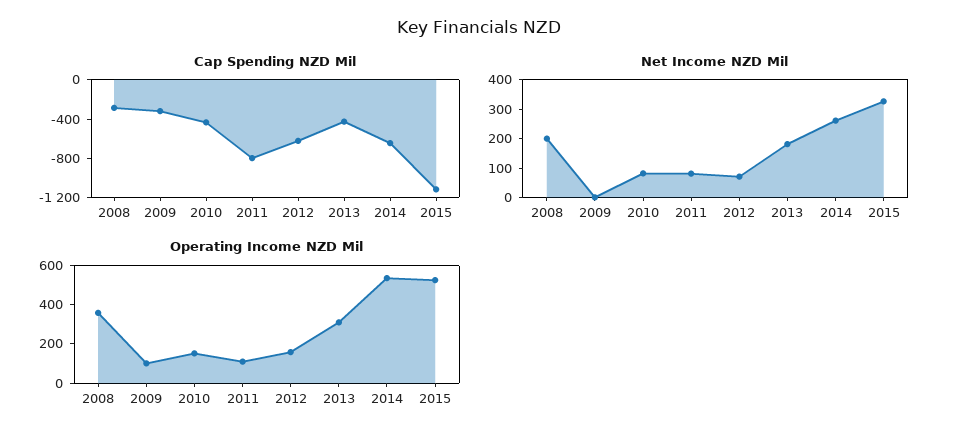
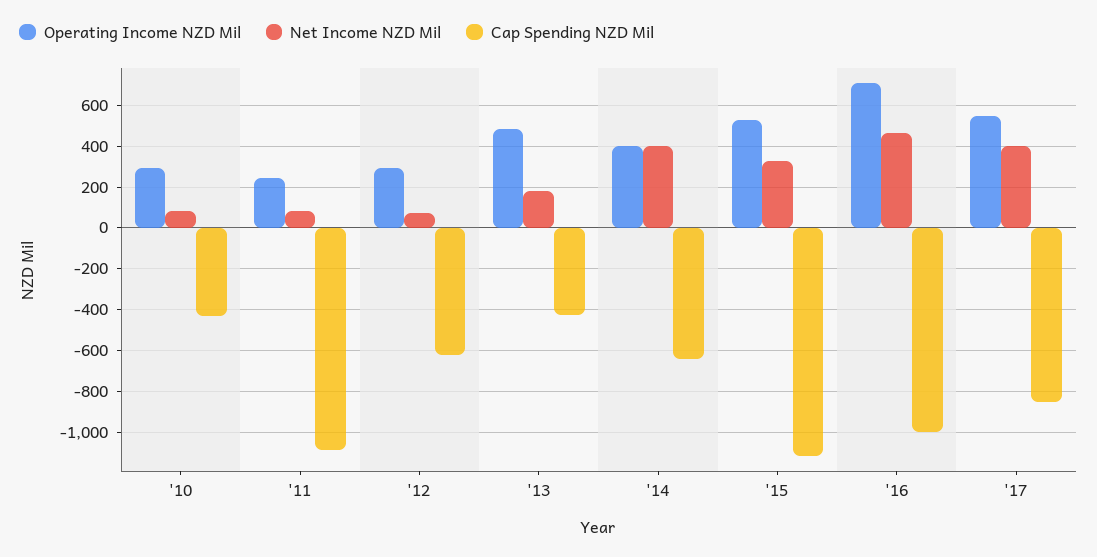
Cap Spending NZD Mil, 2008: -300 -> none
Cap Spending NZD Mil, 2009: -300 -> none
Cap Spending NZD Mil, 2011: -800 -> -1100
Net Income NZD Mil, 2008: 200 -> none
Net Income NZD Mil, 2009: 0 -> none
Net Income NZD Mil, 2014: 250 -> 400
Operating Income NZD Mil, 2008: 350 -> none
Operating Income NZD Mil, 2009: 100 -> none
Operating Income NZD Mil, 2010: 150 -> 300
Operating Income NZD Mil, 2011: 100 -> 250
Operating Income NZD Mil, 2012: 150 -> 300
Operating Income NZD Mil, 2013: 300 -> 500
Operating Income NZD Mil, 2014: 550 -> 400
Operating Income NZD Mil, '16: none -> 700
Net Income NZD Mil, '16: none -> 450
Cap Spending NZD Mil, '16: none -> -1000
Operating Income NZD Mil, '17: none -> 550
Net Income NZD Mil, '17: none -> 400
Cap Spending NZD Mil, '17: none -> -850

